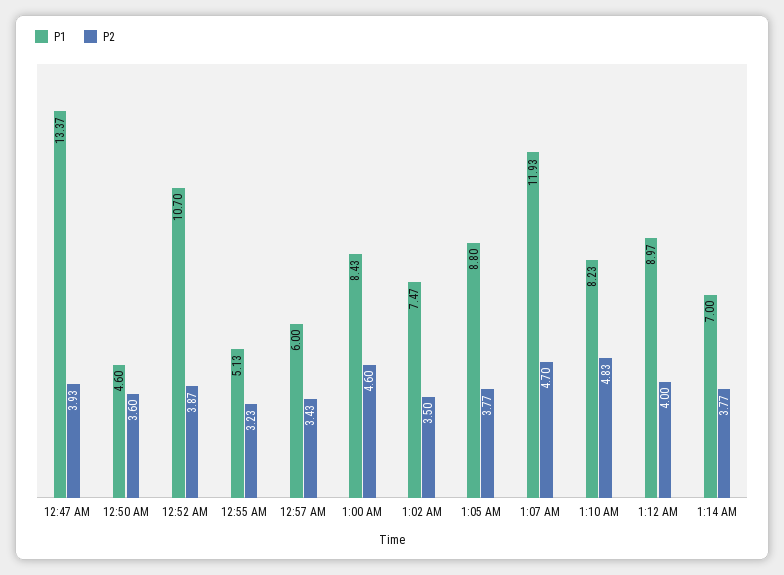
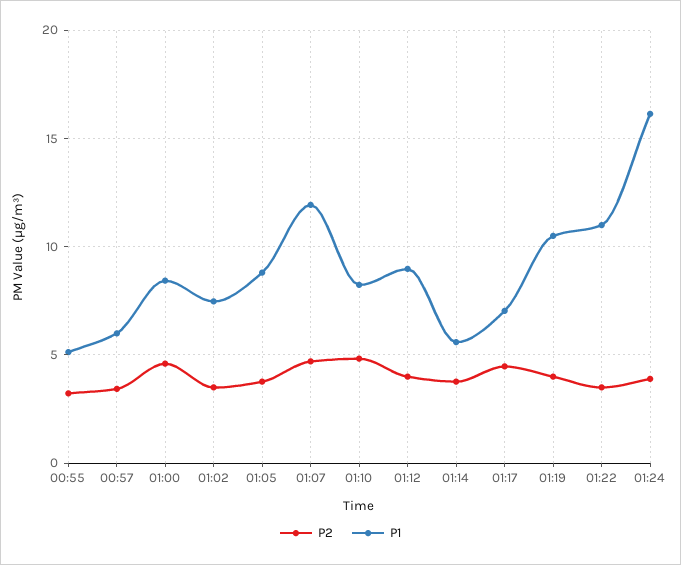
P1, 12:47 AM: 13.37 -> none
P2, 12:47 AM: 3.93 -> none
P1, 12:50 AM: 4.6 -> none
P2, 12:50 AM: 3.6 -> none
P1, 12:52 AM: 10.7 -> none
P2, 12:52 AM: 3.87 -> none
P1, 1:14 AM: 7 -> 5.5
P2, 01:17: none -> 4.5
P1, 01:17: none -> 7
P2, 01:19: none -> 4
P1, 01:19: none -> 10.5
P2, 01:22: none -> 3.5
P1, 01:22: none -> 11
P2, 01:24: none -> 4
P1, 01:24: none -> 16

